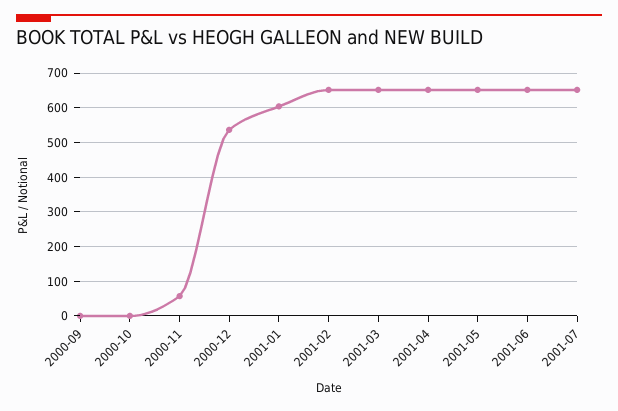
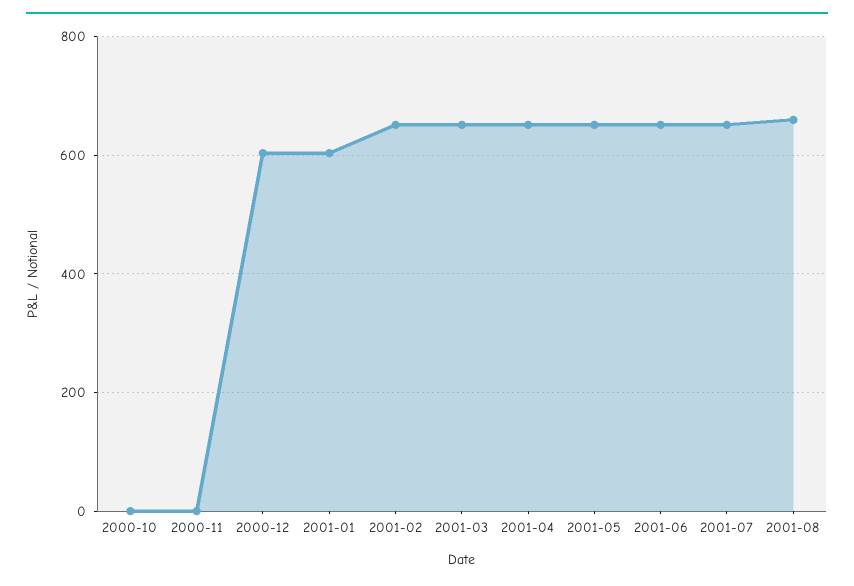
2000-09: 0 -> none
2000-11: 60 -> 0
2000-12: 540 -> 600
2001-08: none -> 660

